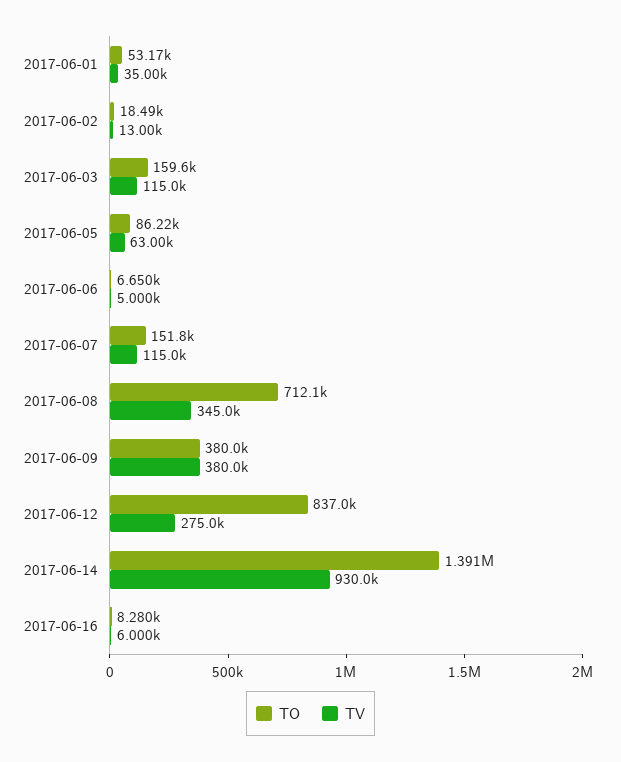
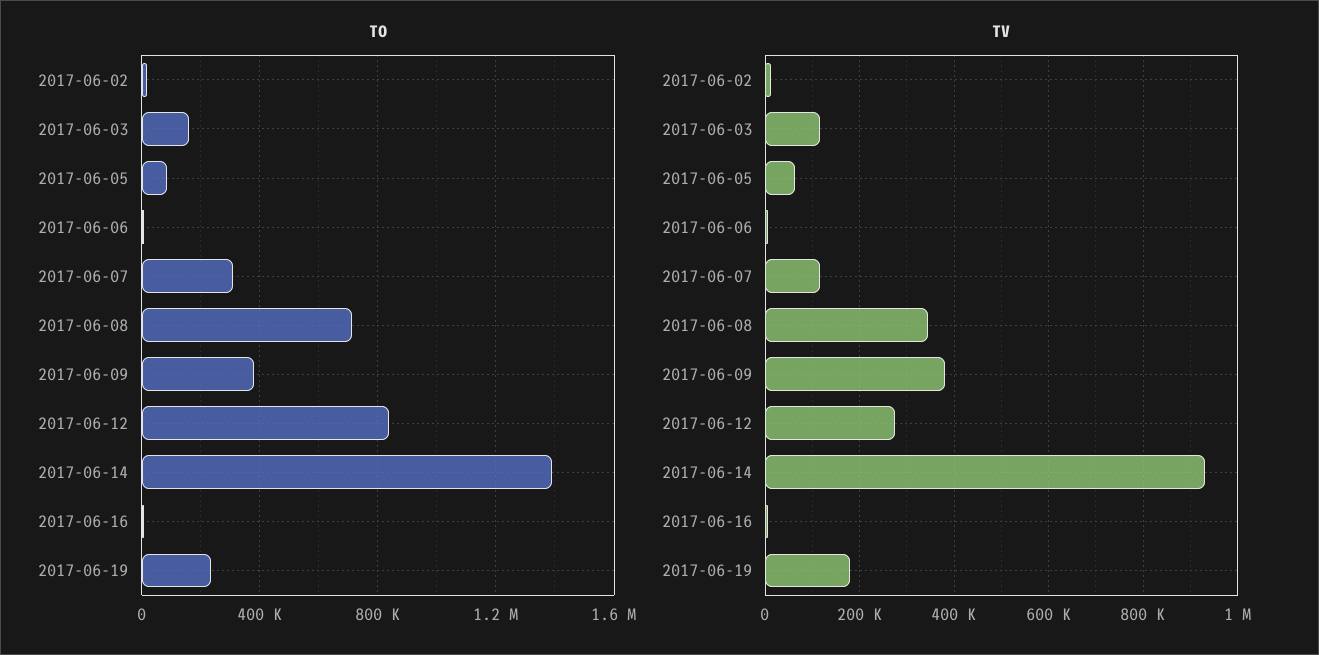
TO, 2017-06-01: 53170 -> none
TV, 2017-06-01: 35000 -> none
TO, 2017-06-07: 151800 -> 300000
TO, 2017-06-19: none -> 250000
TV, 2017-06-19: none -> 180000

